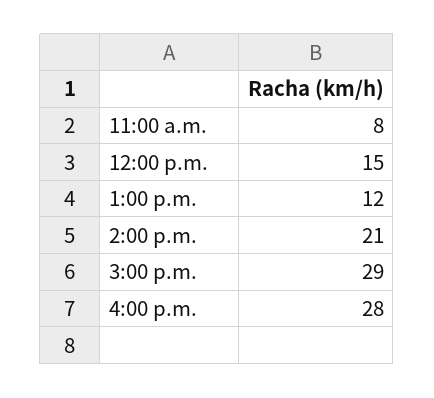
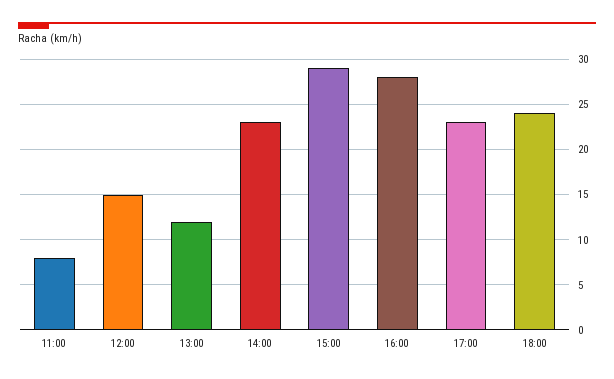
2:00 p.m.: 21 -> 23
17:00: none -> 23
18:00: none -> 24

